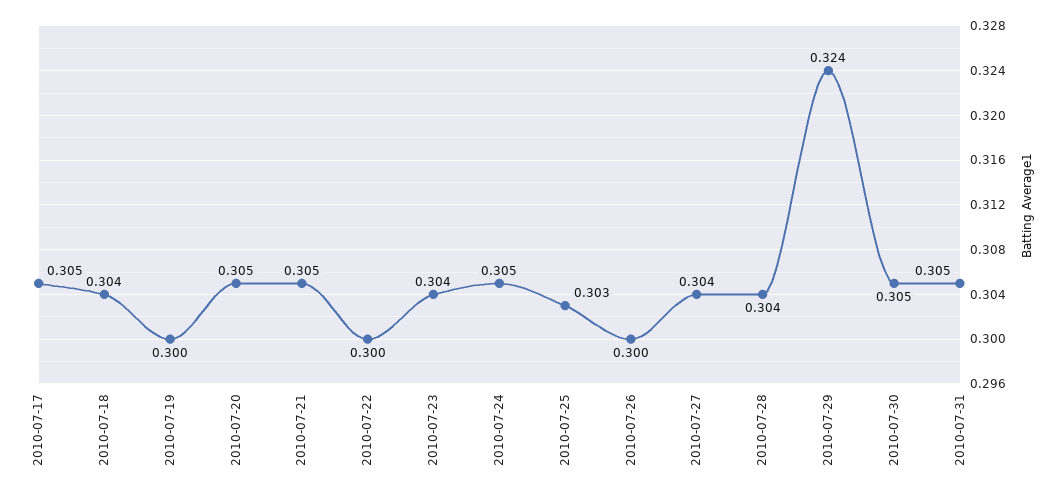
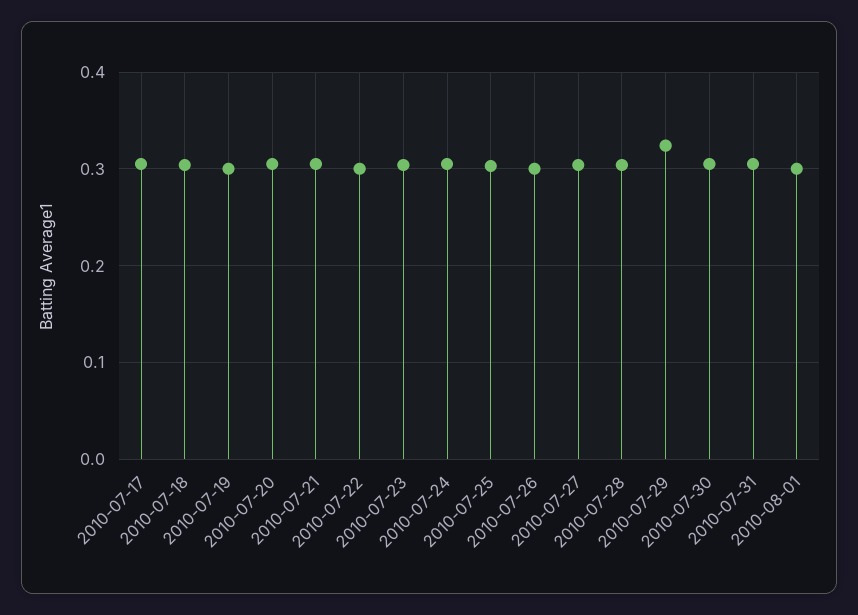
2010-08-01: none -> 0.3

